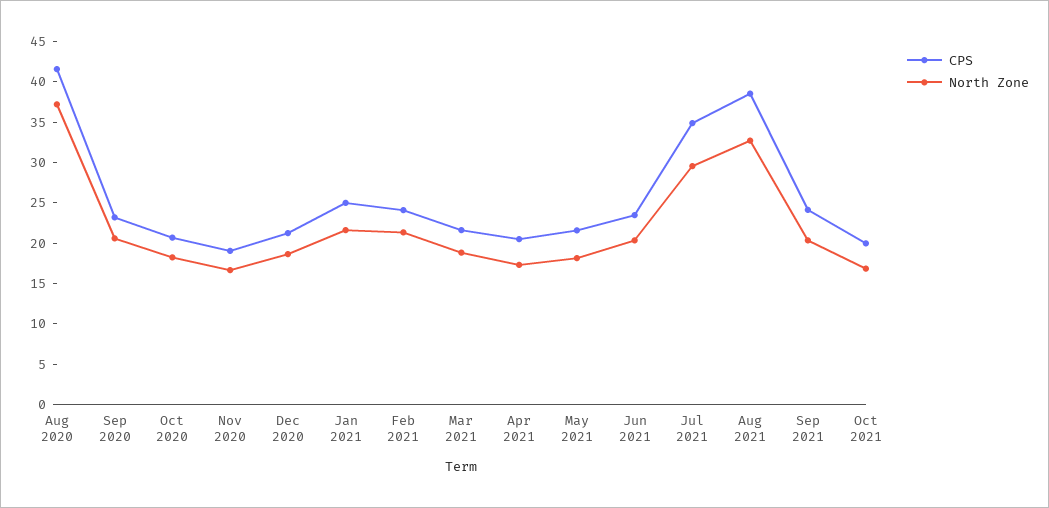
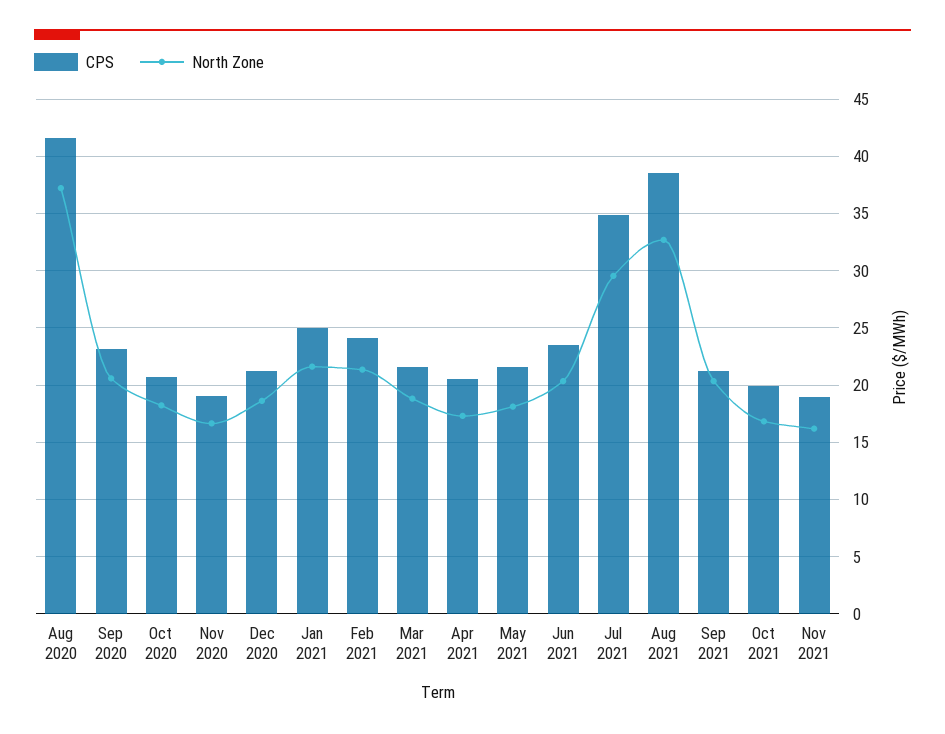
CPS, Sep 2021: 24 -> 21
CPS, Nov 2021: none -> 19
North Zone, Nov 2021: none -> 16

